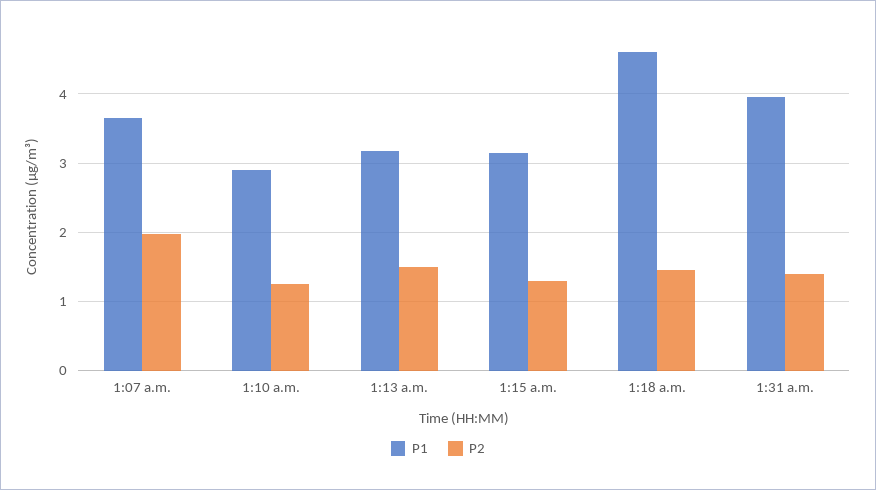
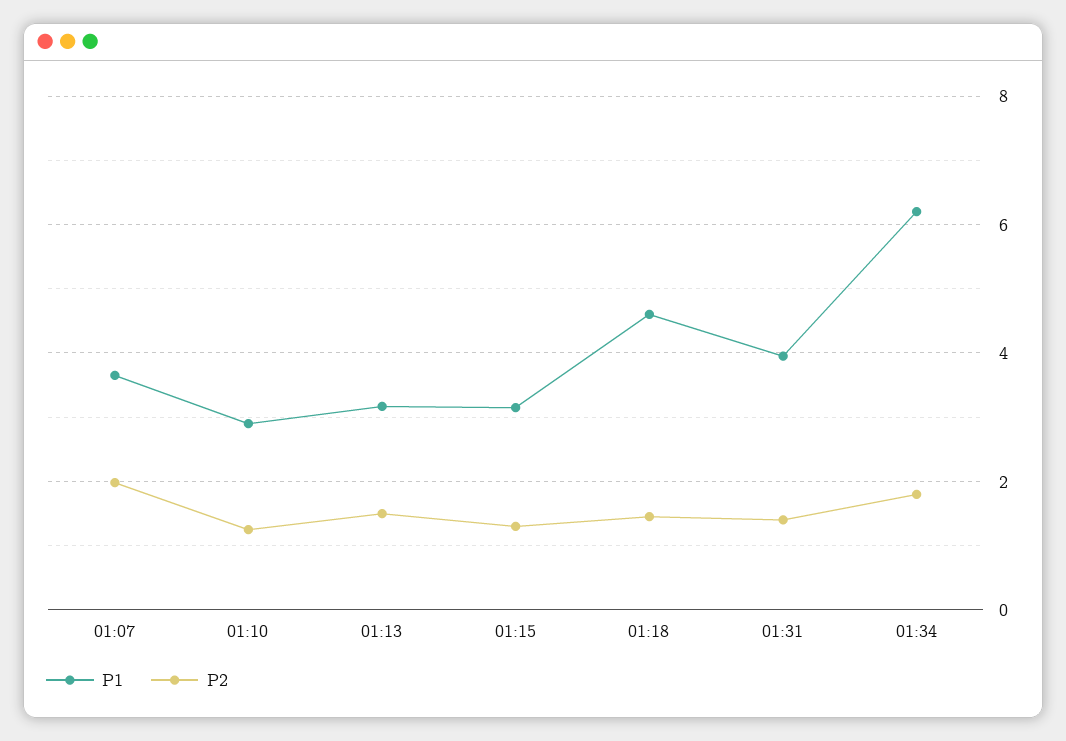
P1, 01:34: none -> 6.2
P2, 01:34: none -> 1.8

